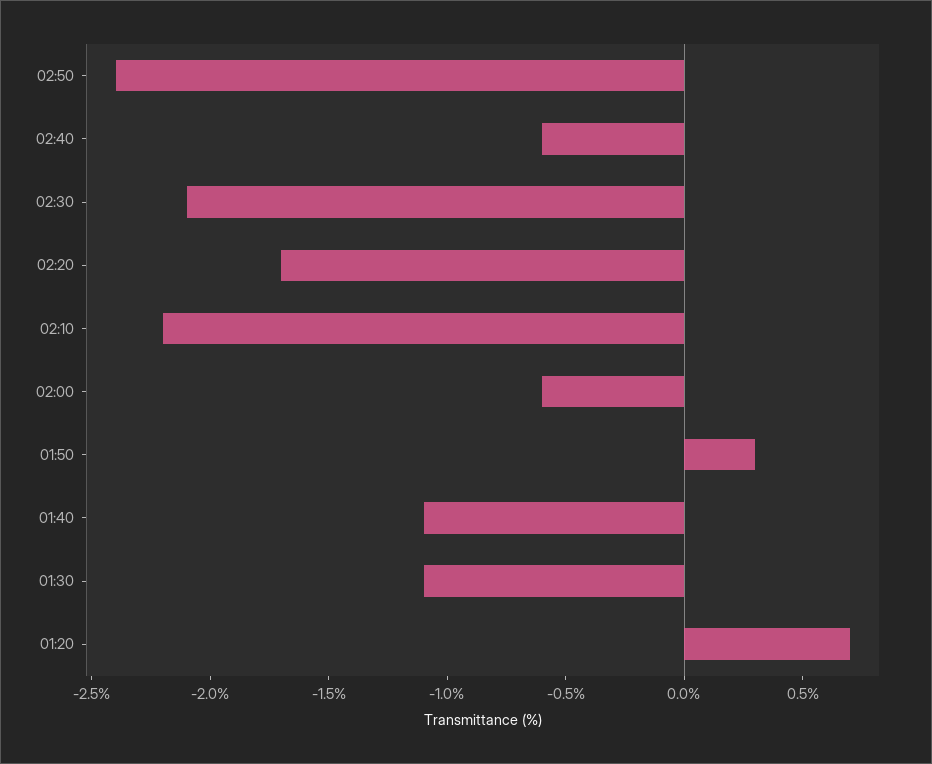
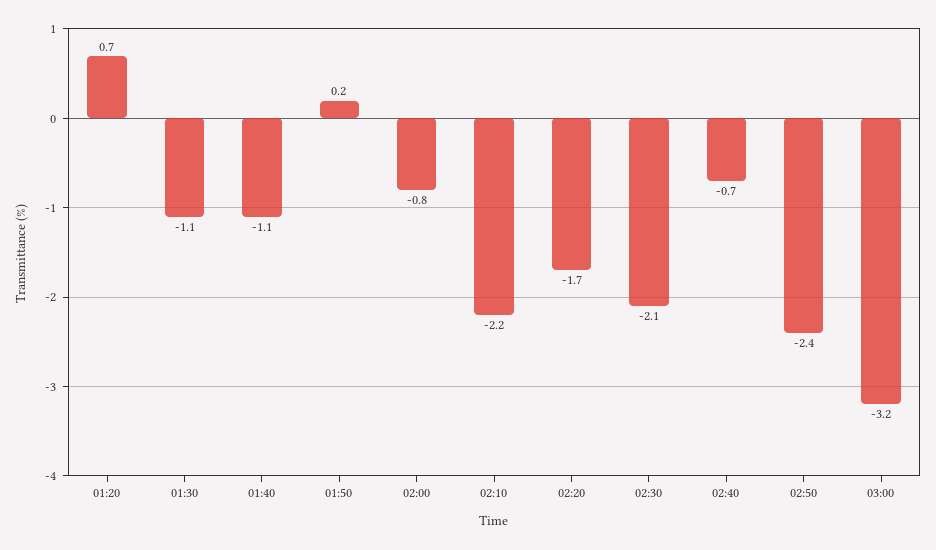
02:40: -0.6 -> -0.7
02:00: -0.6 -> -0.8
01:50: 0.3 -> 0.2
03:00: none -> -3.2

